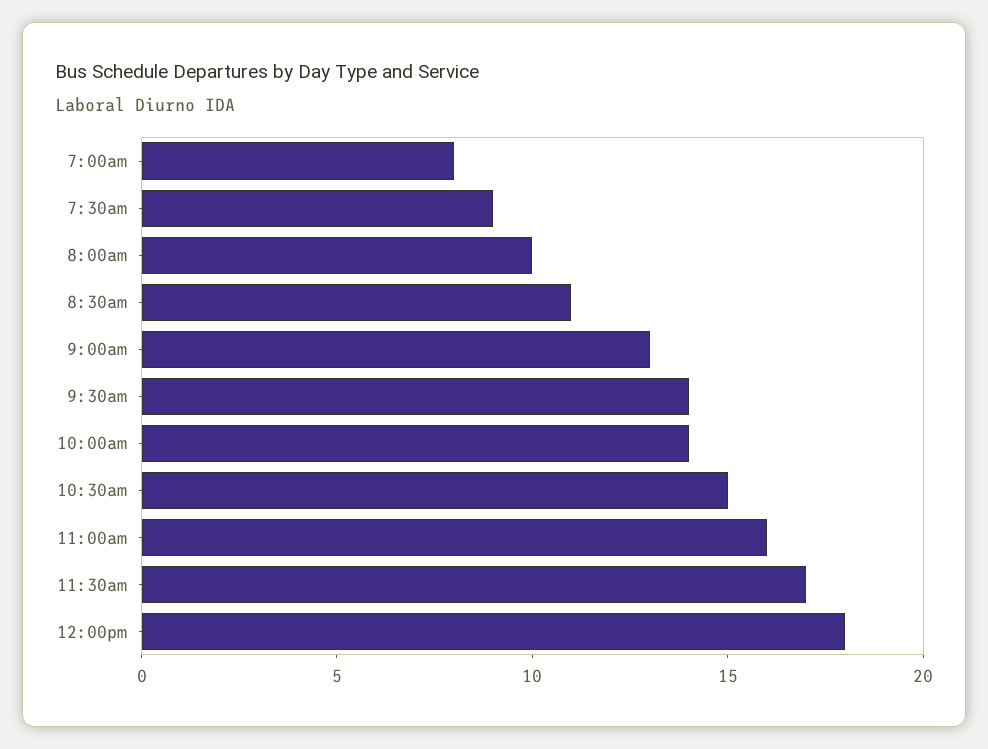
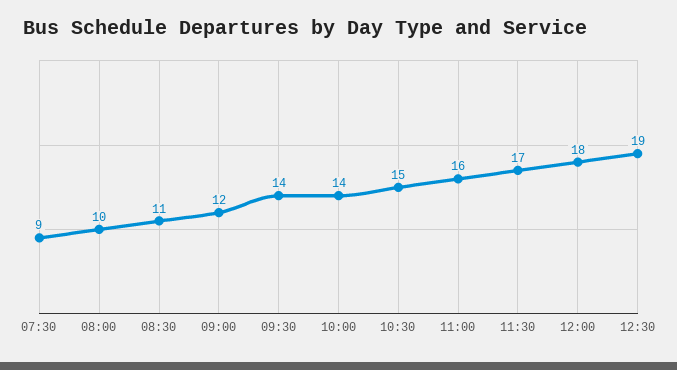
7:00am: 8 -> none
9:00am: 13 -> 12
12:30: none -> 19

